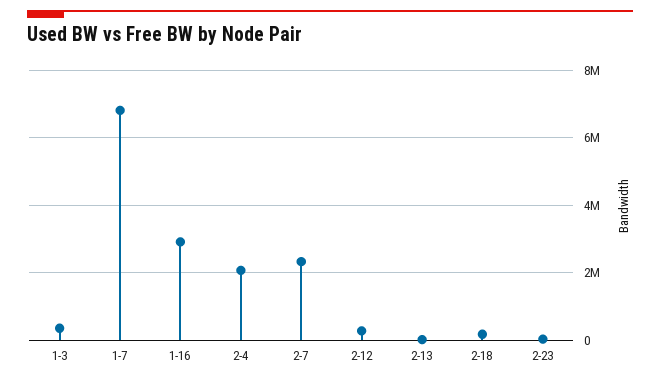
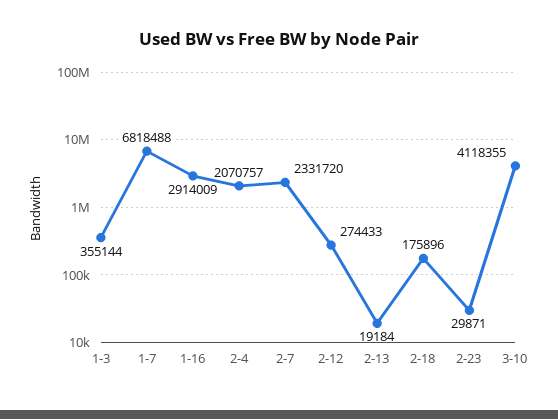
3-10: none -> 4118355

